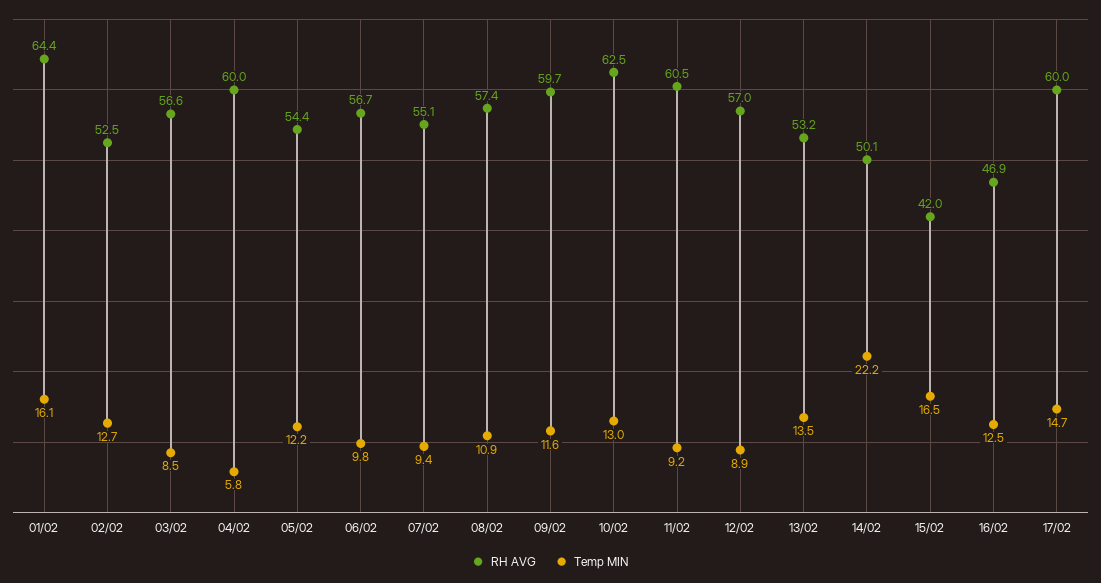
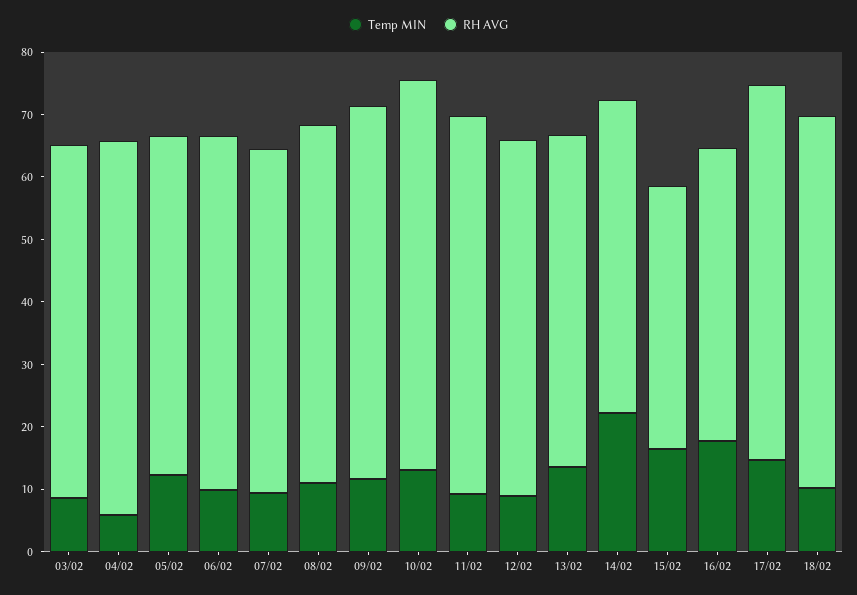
RH AVG, 01/02: 64.4 -> none
Temp MIN, 01/02: 16.1 -> none
RH AVG, 02/02: 52.5 -> none
Temp MIN, 02/02: 12.7 -> none
Temp MIN, 16/02: 12.5 -> 18
Temp MIN, 18/02: none -> 10
RH AVG, 18/02: none -> 60

